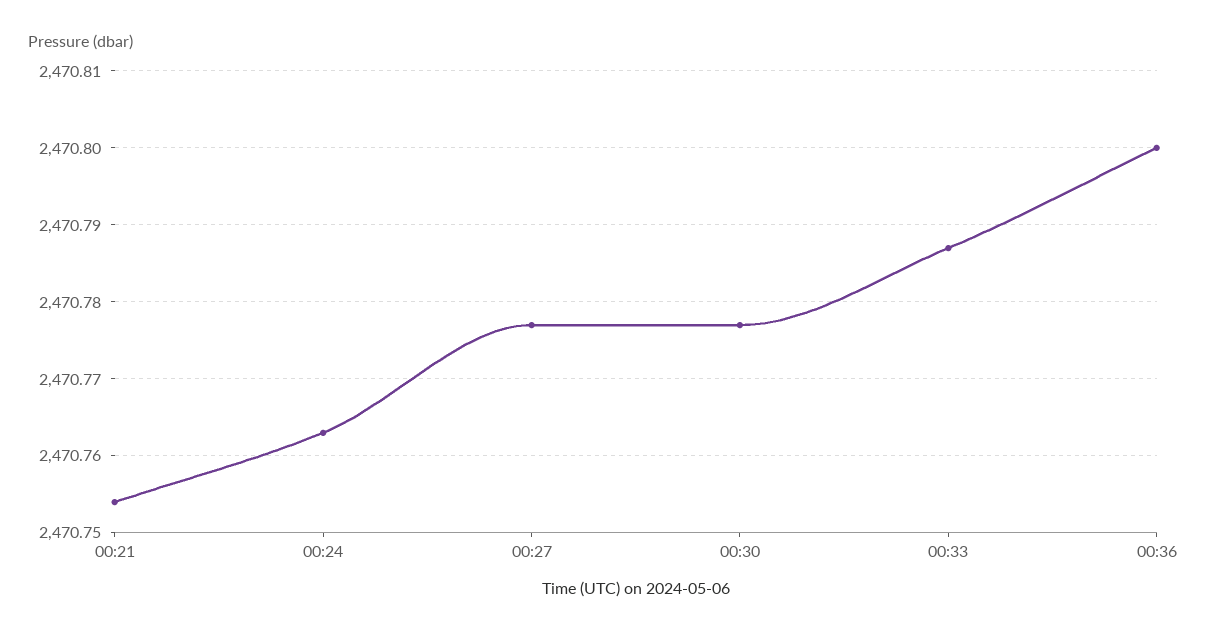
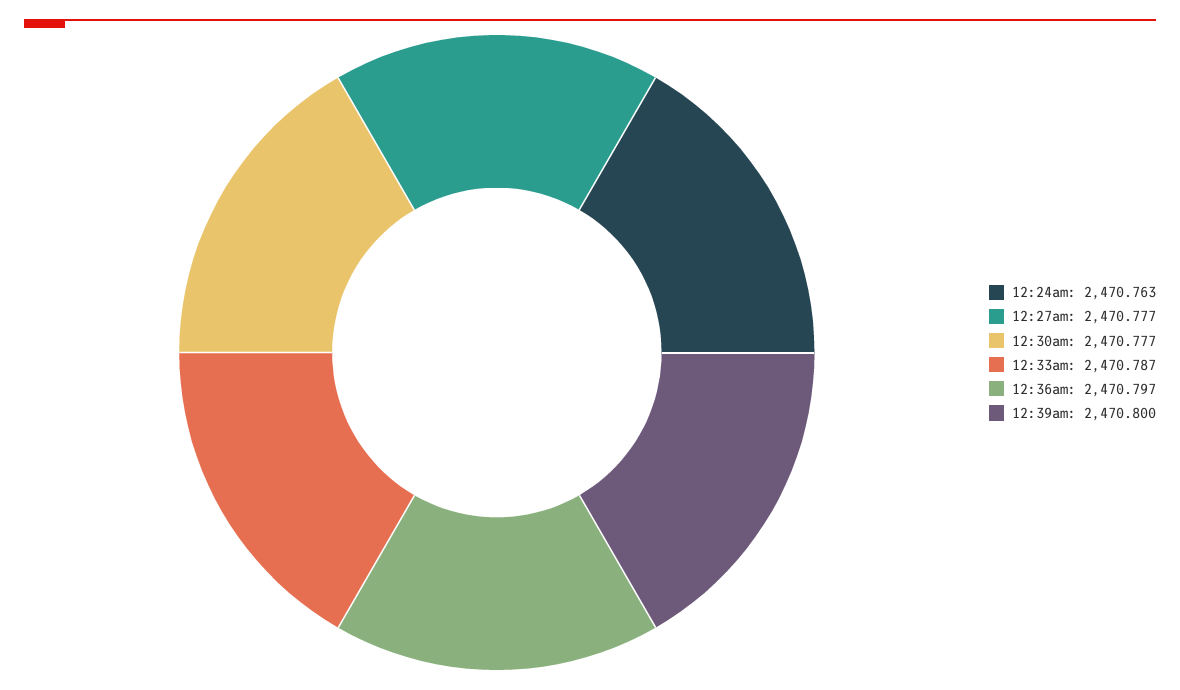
00:21: 2470.754 -> none
00:36: 2470.8 -> 2470.797
12:39am: none -> 2470.8

